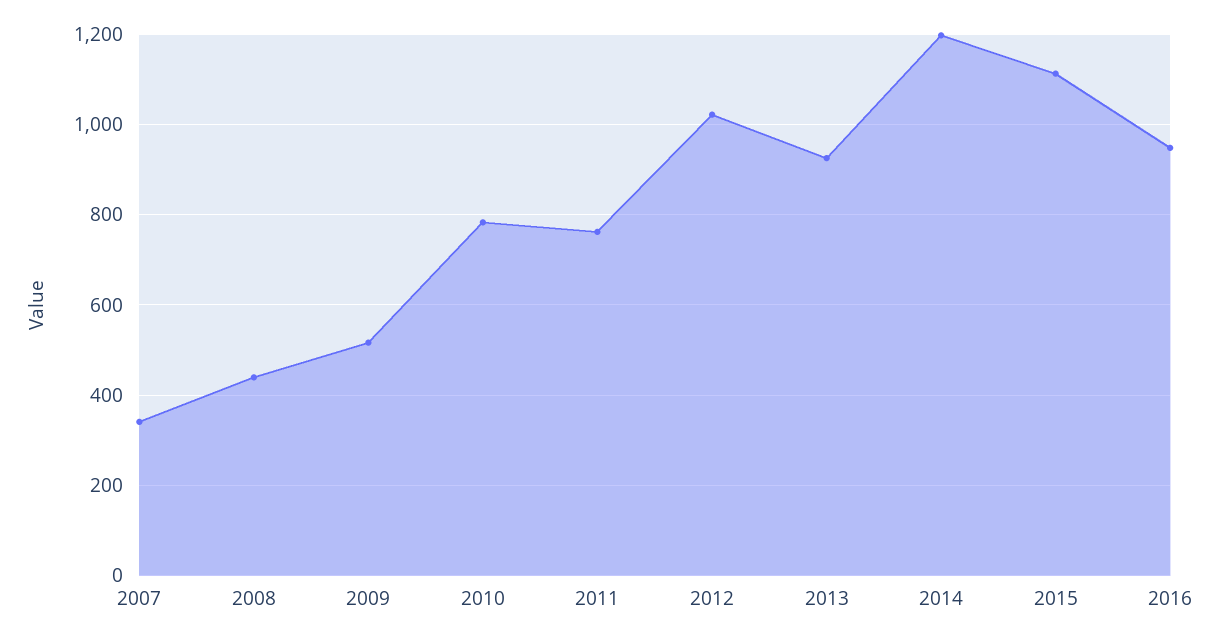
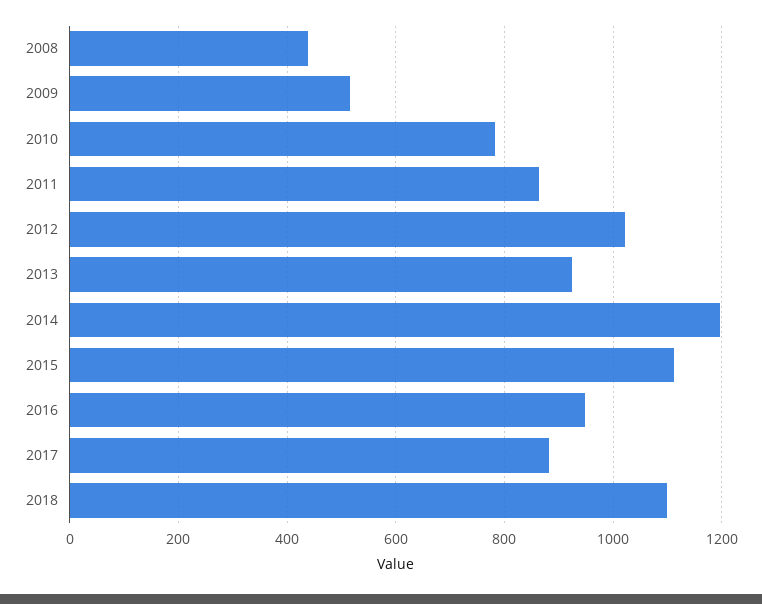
2007: 340 -> none
2011: 760 -> 860
2017: none -> 880
2018: none -> 1100

